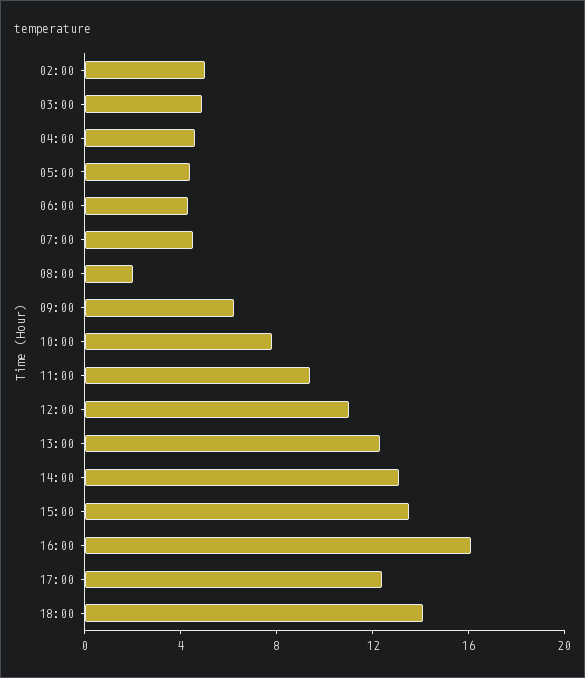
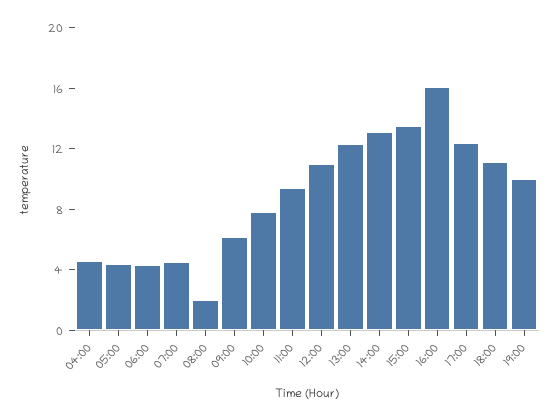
02:00: 5 -> none
03:00: 5 -> none
18:00: 14 -> 11
19:00: none -> 10

